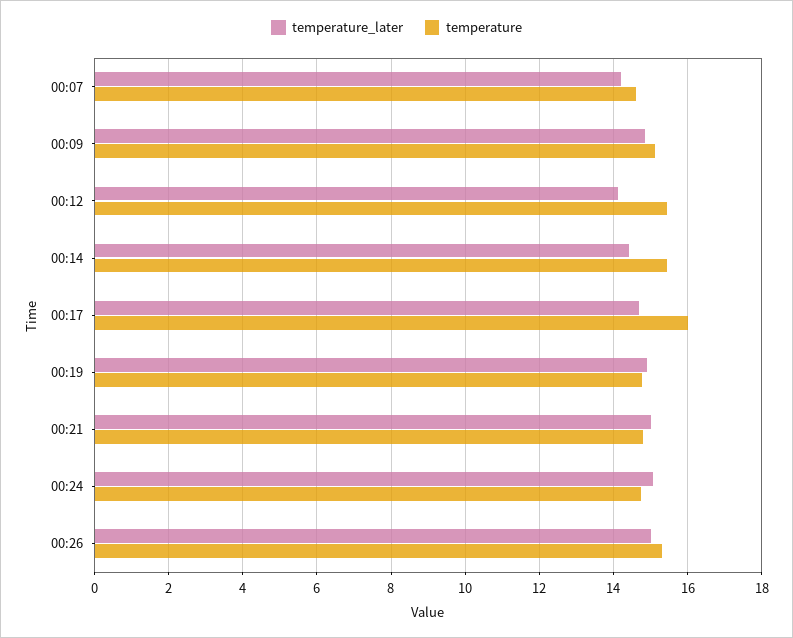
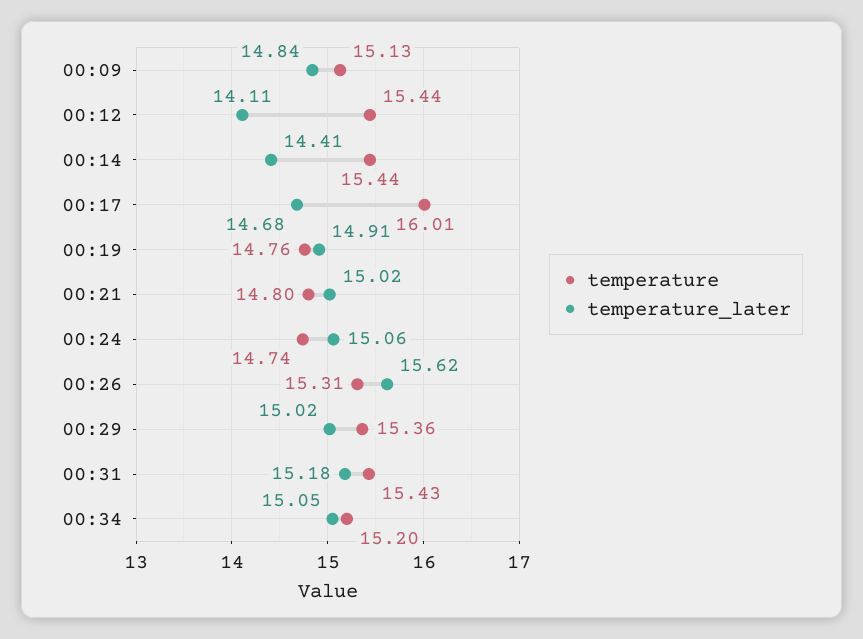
temperature_later, 00:07: 14.2 -> none
temperature, 00:07: 14.6 -> none
temperature_later, 00:26: 15 -> 15.62
temperature, 00:29: none -> 15.36
temperature_later, 00:29: none -> 15.02
temperature, 00:31: none -> 15.43
temperature_later, 00:31: none -> 15.18
temperature, 00:34: none -> 15.2
temperature_later, 00:34: none -> 15.05

